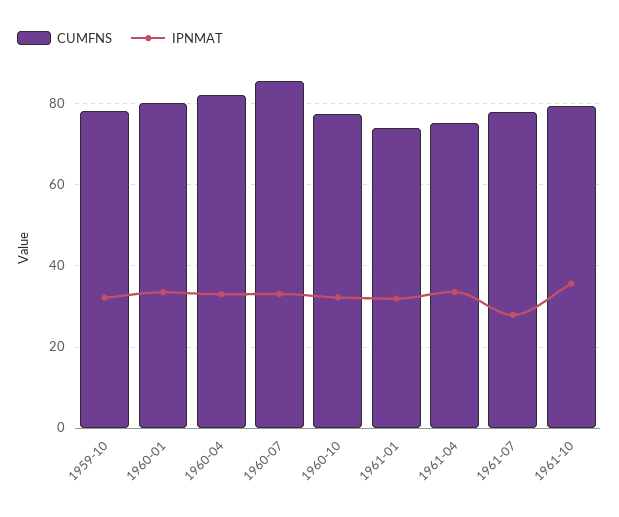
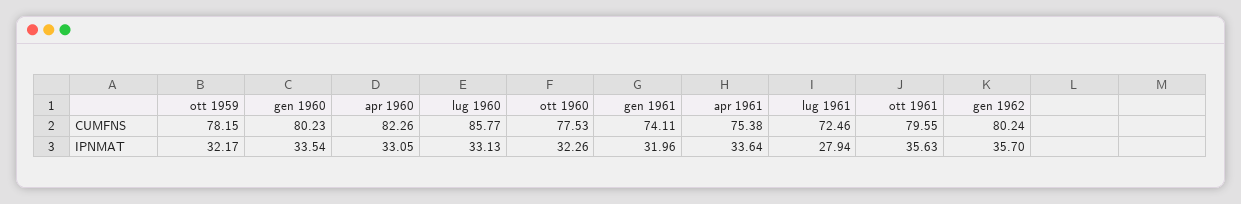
CUMFNS, 1961-07: 78 -> 72.46
CUMFNS, gen 1962: none -> 80.24
IPNMAT, gen 1962: none -> 35.7

